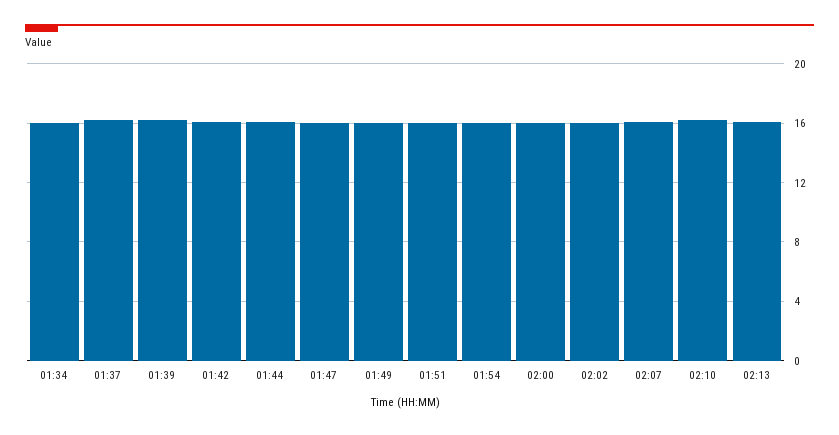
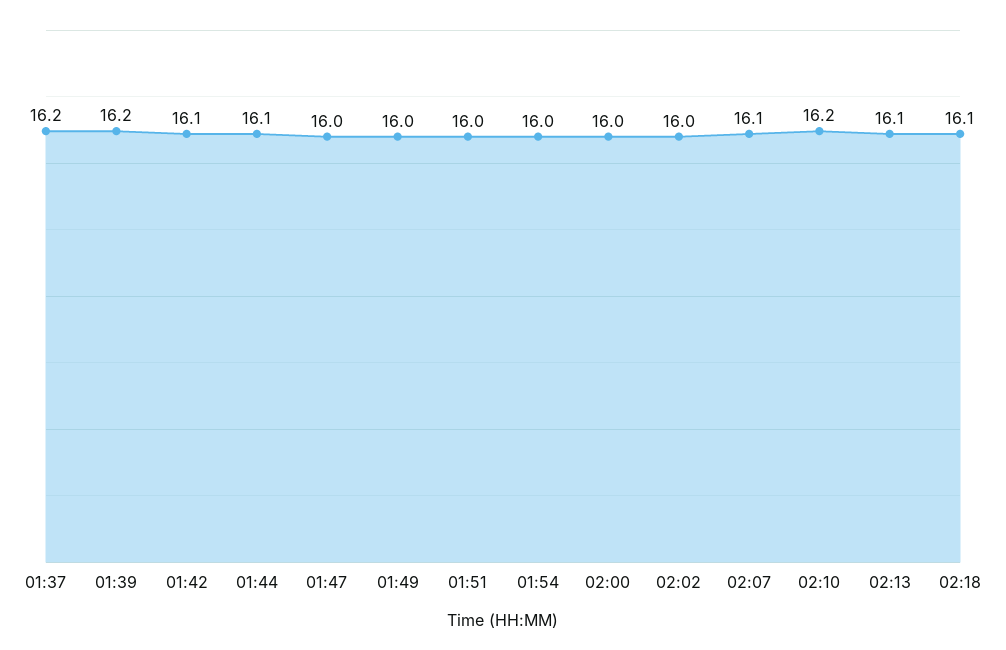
01:34: 16 -> none
02:18: none -> 16.1

